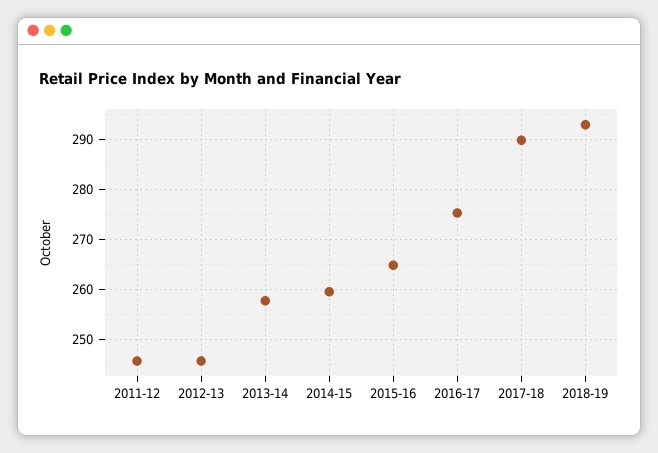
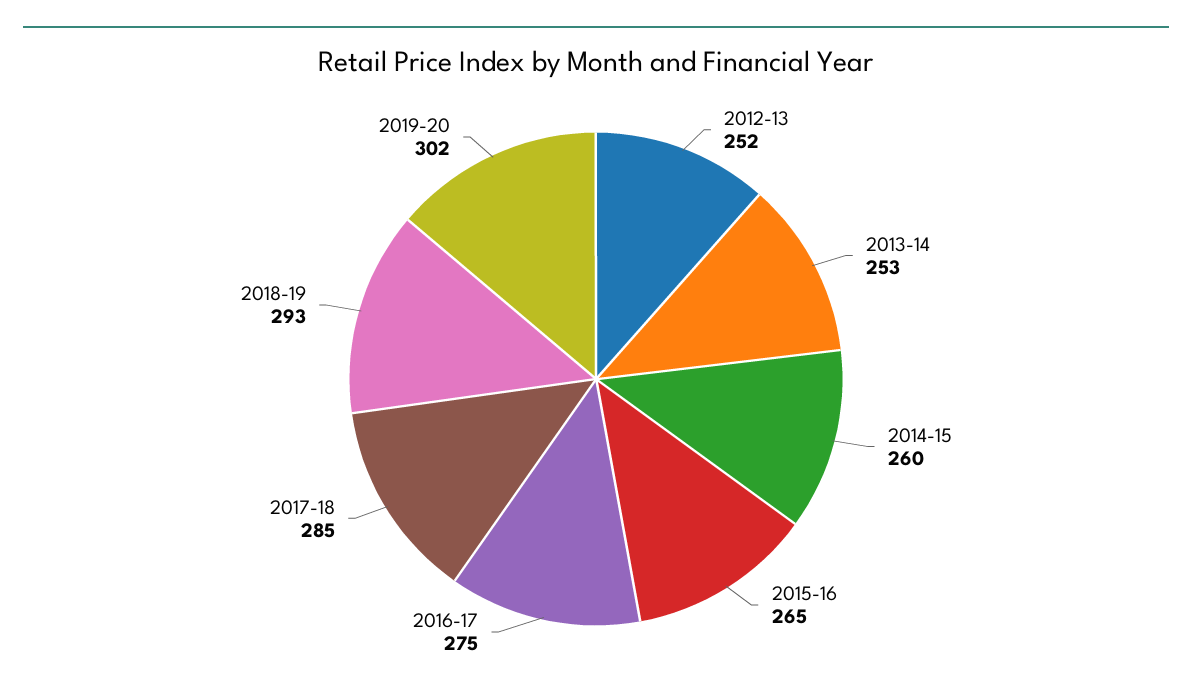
2011-12: 246 -> none
2012-13: 246 -> 252
2013-14: 258 -> 253
2017-18: 290 -> 285
2019-20: none -> 302

